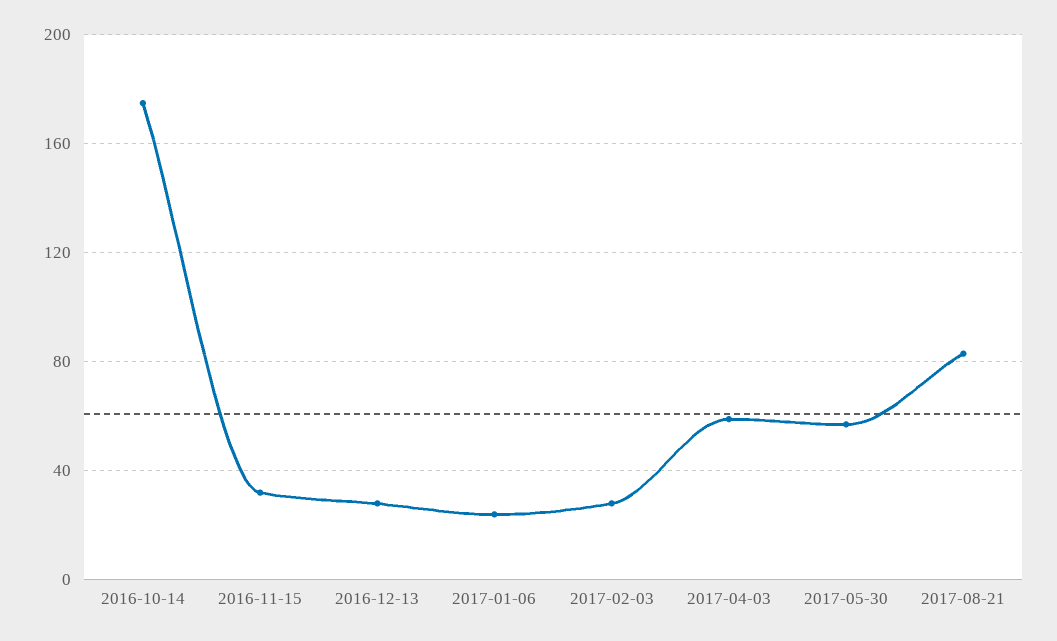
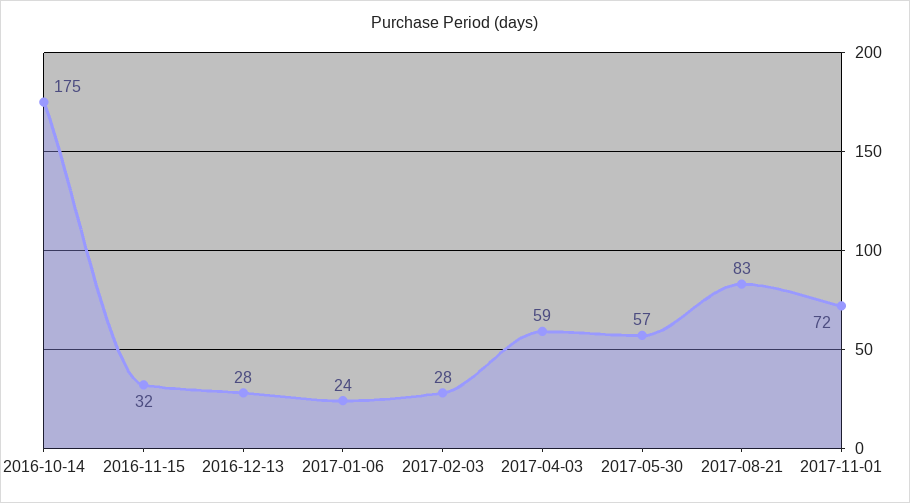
2017-11-01: none -> 72

